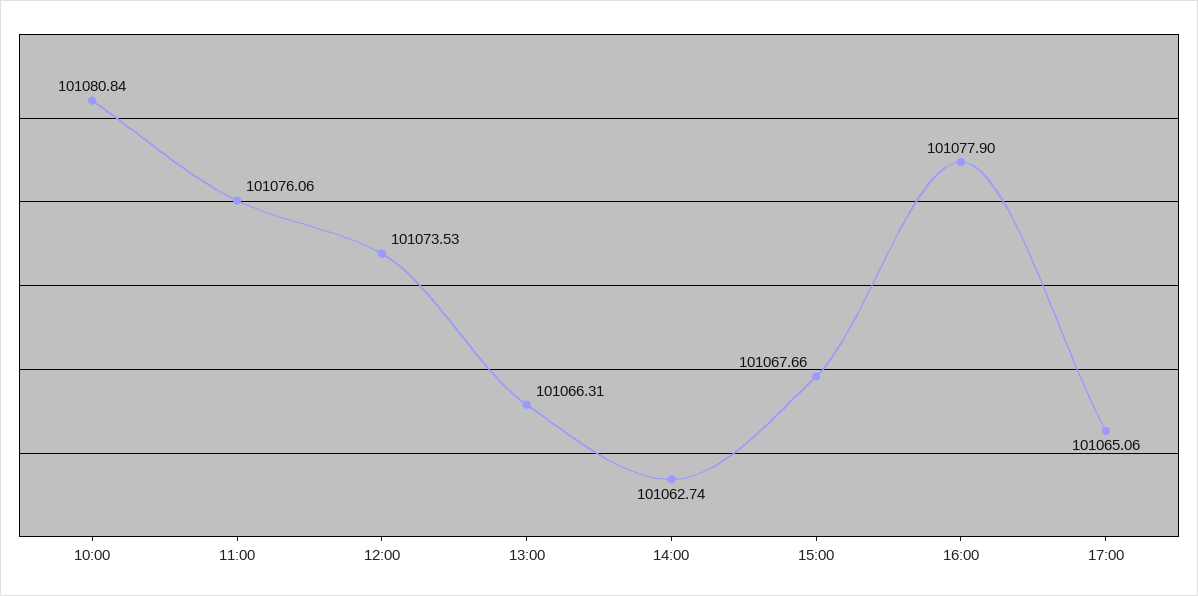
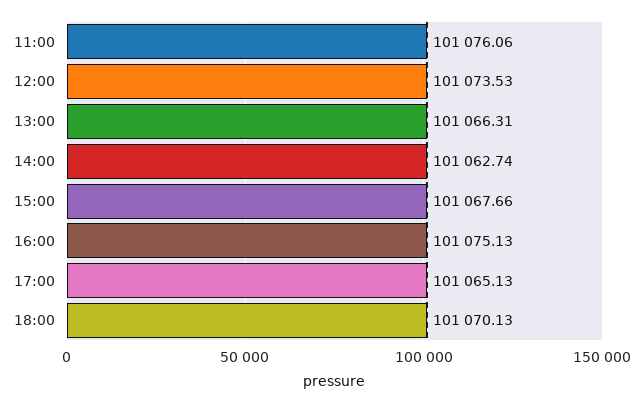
10:00: 101080.84 -> none
16:00: 101077.9 -> 101075.13
17:00: 101065.06 -> 101065.13
18:00: none -> 101070.13

